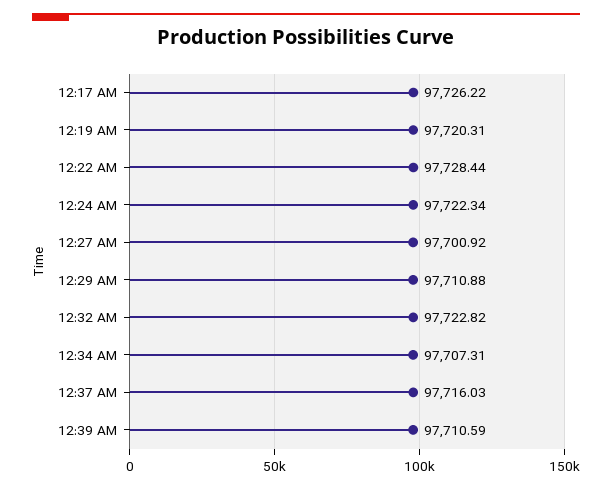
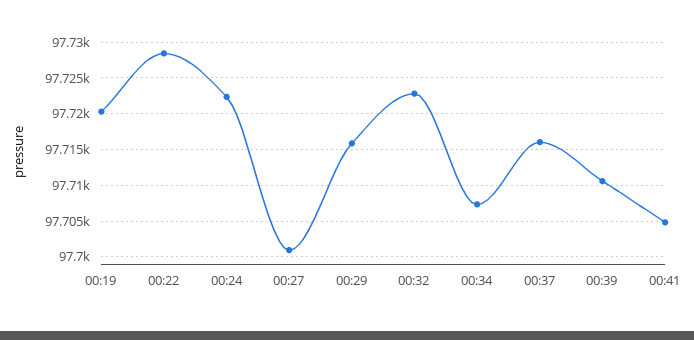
12:17 AM: 97726.22 -> none
12:29 AM: 97710.88 -> 97716
00:41: none -> 97705

